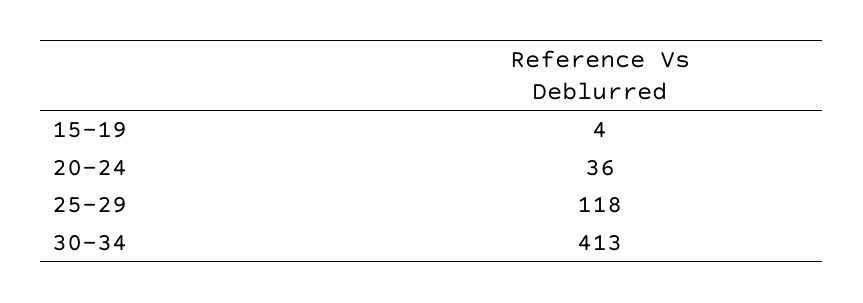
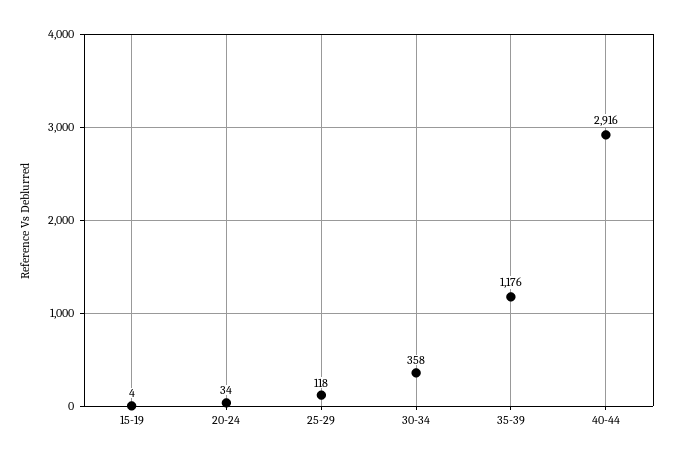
20-24: 36 -> 34
30-34: 413 -> 358
35-39: none -> 1176
40-44: none -> 2916

